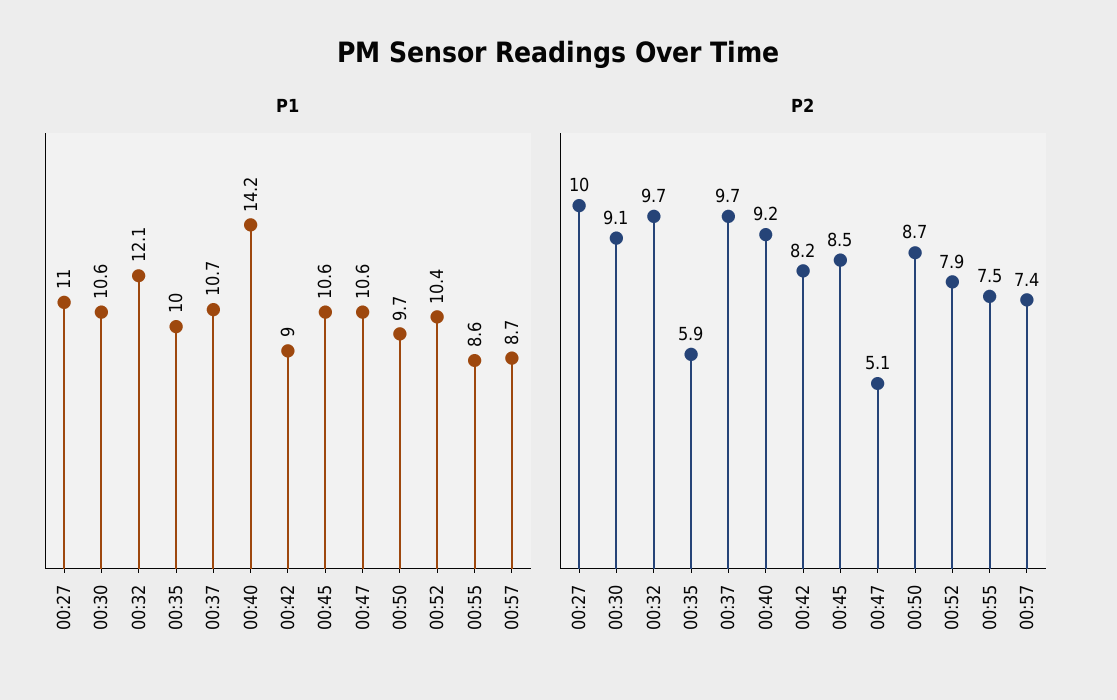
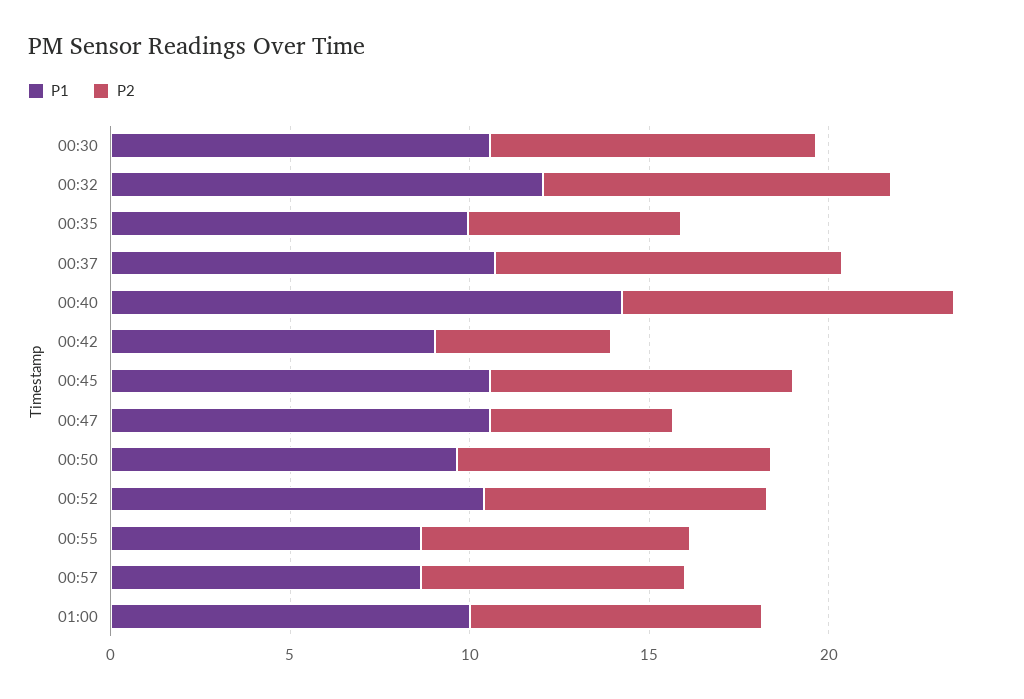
P1, 00:27: 11 -> none
P2, 00:27: 10 -> none
P2, 00:42: 8.2 -> 5
P1, 01:00: none -> 10
P2, 01:00: none -> 8

